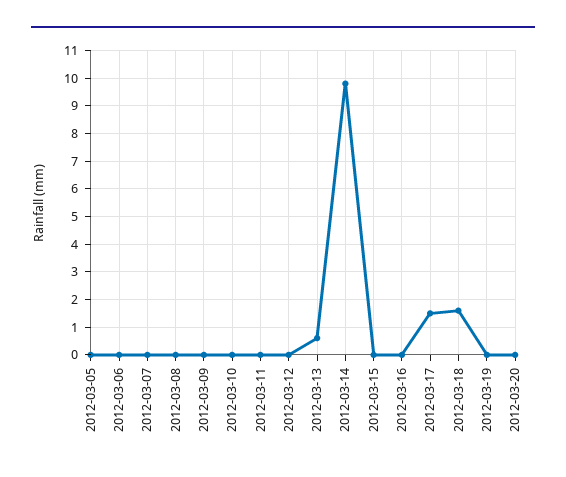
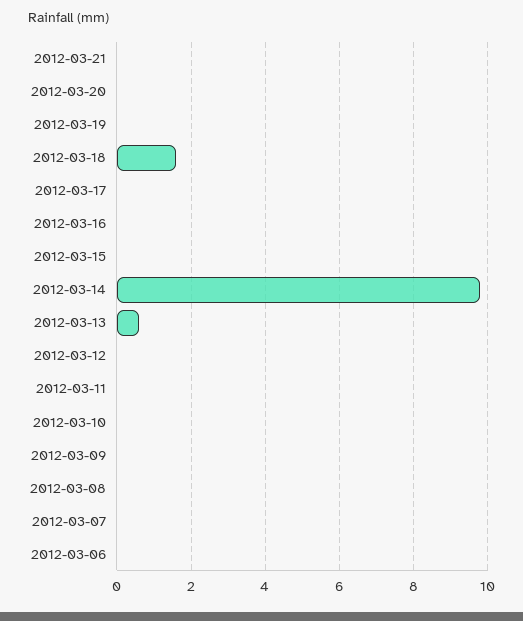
2012-03-05: 0 -> none
2012-03-17: 1.5 -> 0
2012-03-21: none -> 0

